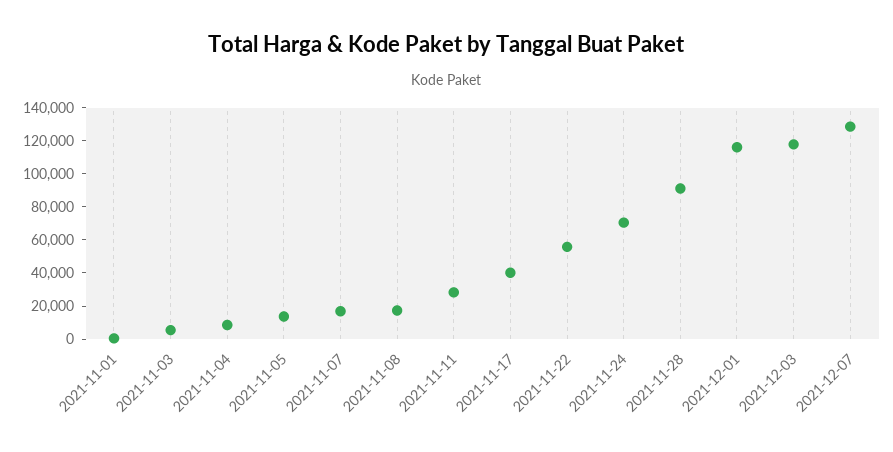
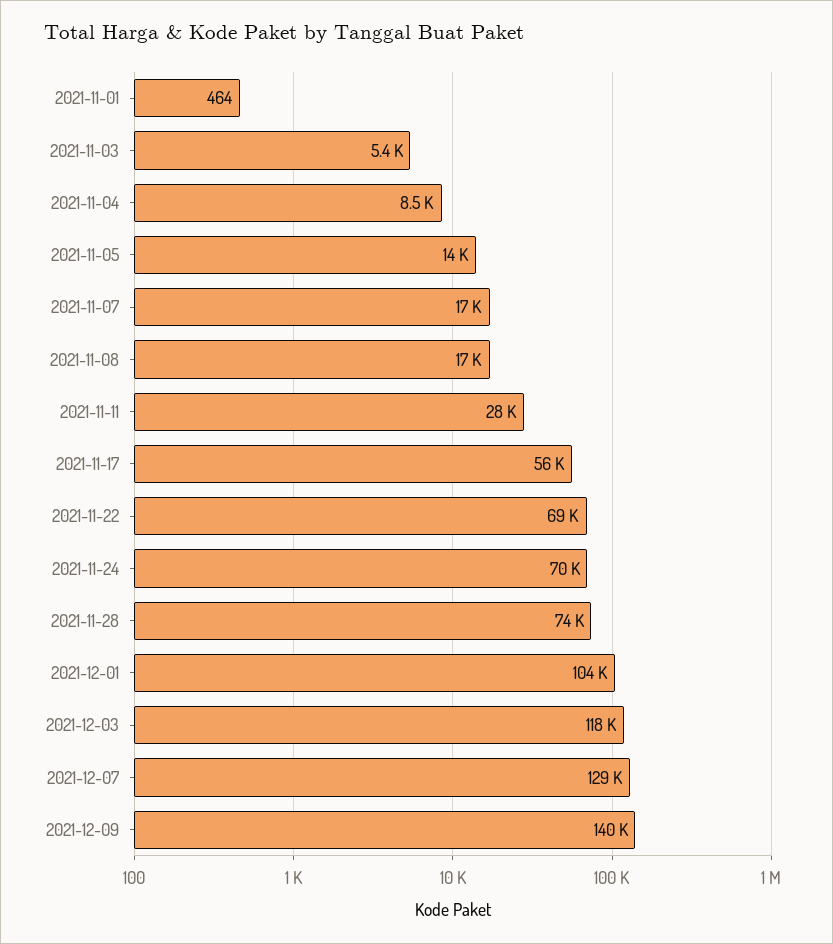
2021-11-17: 40000 -> 56000
2021-11-22: 55000 -> 69000
2021-11-28: 90000 -> 74000
2021-12-01: 115000 -> 104000
2021-12-09: none -> 140000

